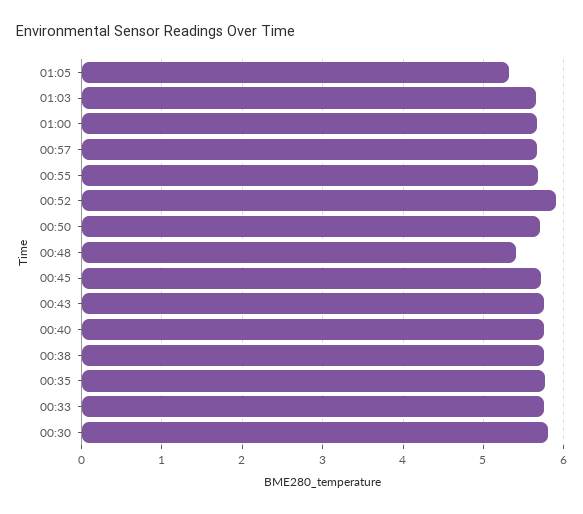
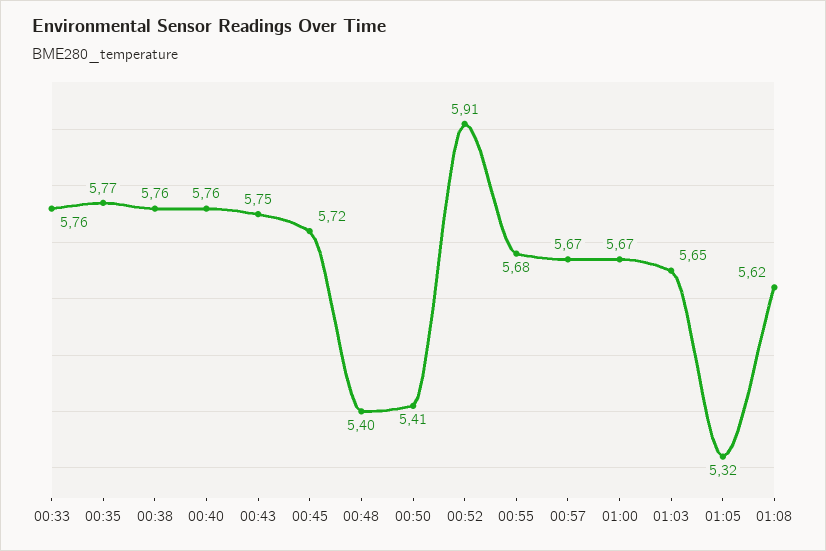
00:50: 5.7 -> 5.41
00:30: 5.8 -> none
01:08: none -> 5.62

